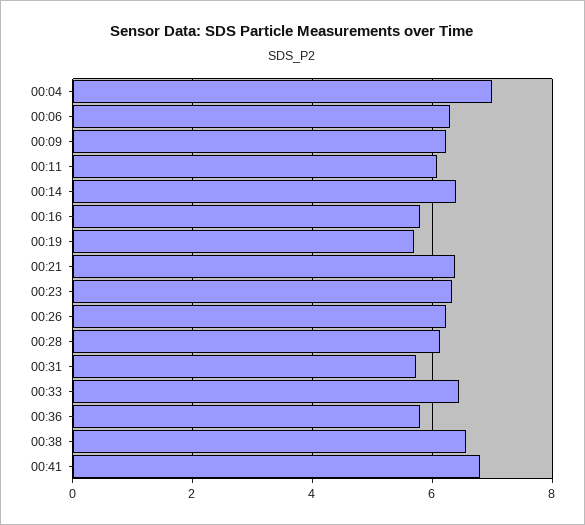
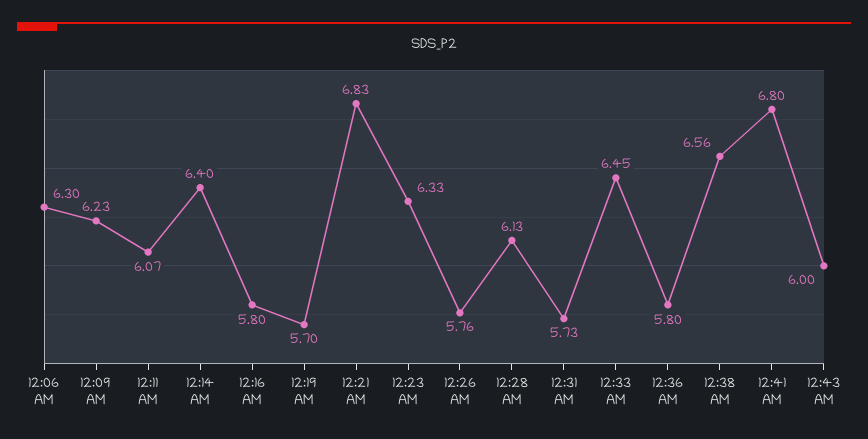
00:04: 7 -> none
00:21: 6.4 -> 6.83
00:26: 6.2 -> 5.76
12:43 AM: none -> 6

